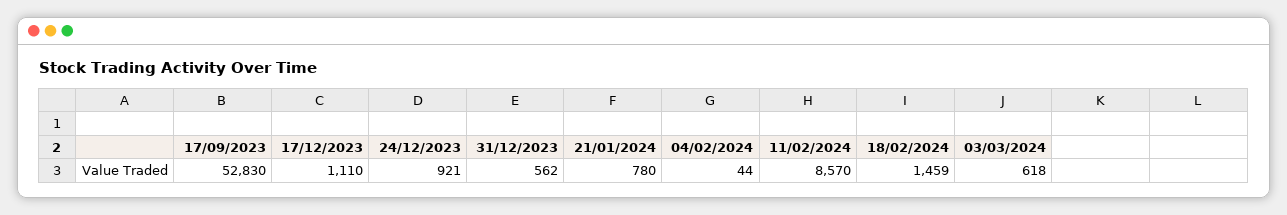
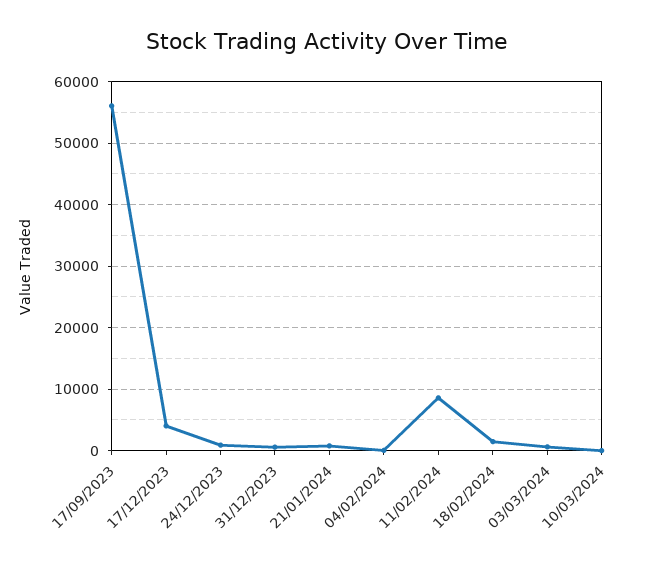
17/09/2023: 52830 -> 56000
17/12/2023: 1110 -> 4000
10/03/2024: none -> 0

